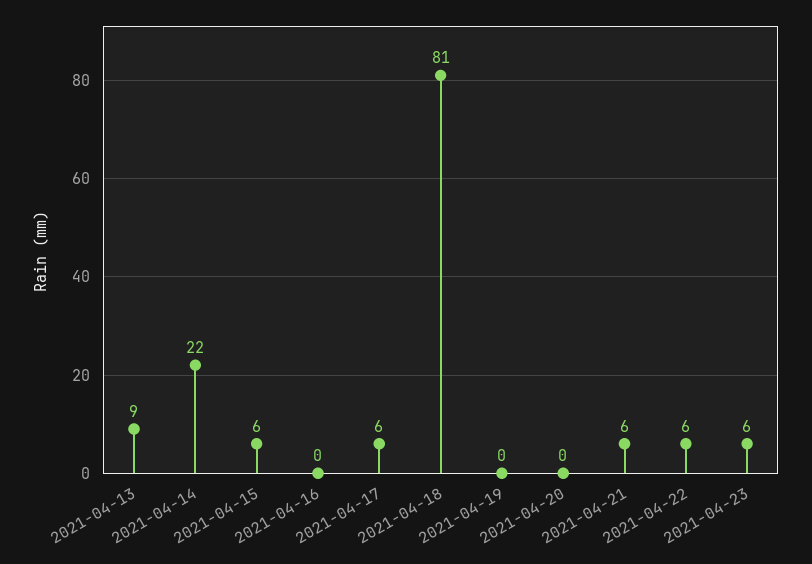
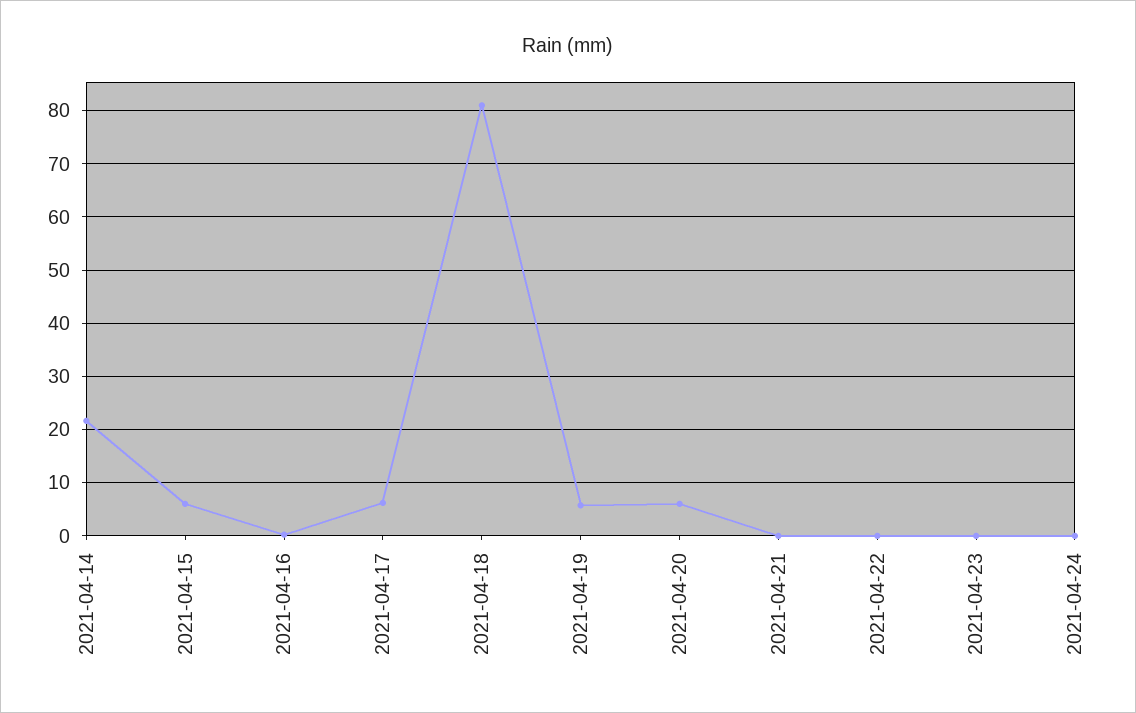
2021-04-13: 9 -> none
2021-04-19: 0 -> 6
2021-04-20: 0 -> 6
2021-04-21: 6 -> 0
2021-04-22: 6 -> 0
2021-04-23: 6 -> 0
2021-04-24: none -> 0

